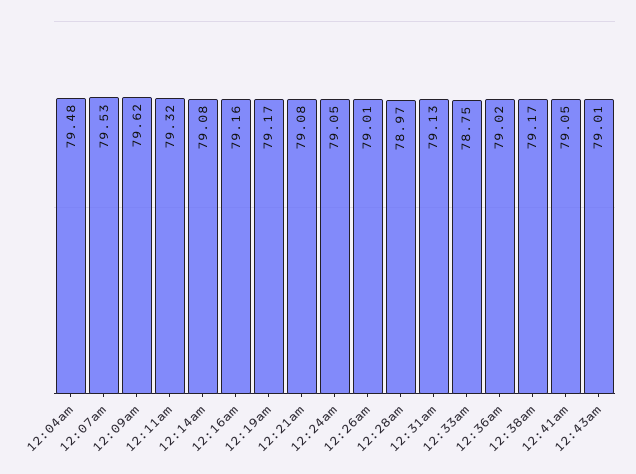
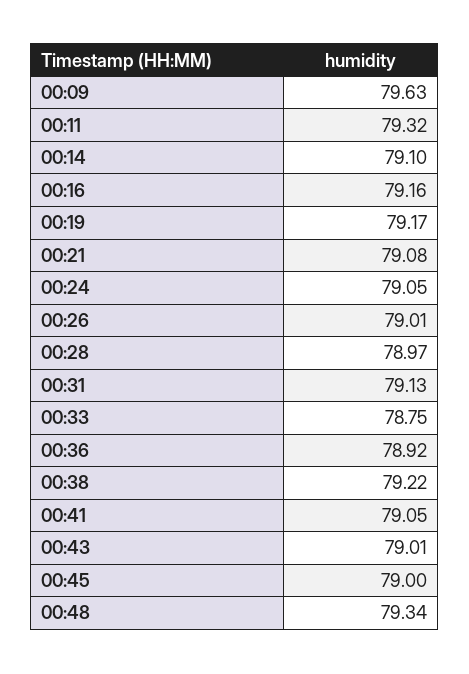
12:04am: 79.48 -> none
12:07am: 79.53 -> none
12:09am: 79.62 -> 79.63
12:14am: 79.08 -> 79.1
12:36am: 79.02 -> 78.92
12:38am: 79.17 -> 79.22
00:45: none -> 79
00:48: none -> 79.34

